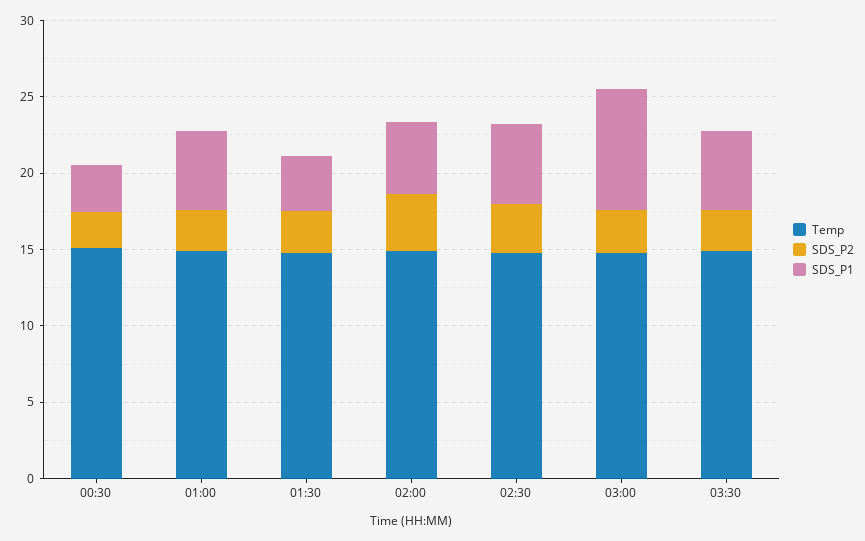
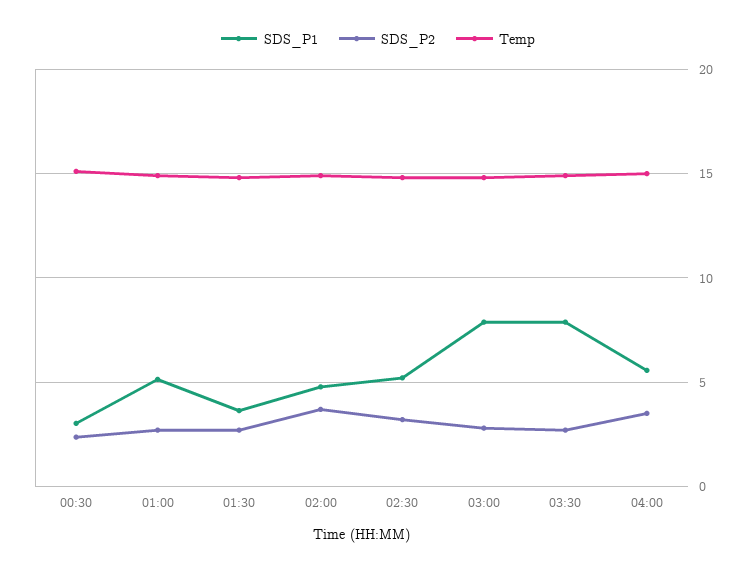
SDS_P1, 03:30: 5 -> 8
SDS_P1, 04:00: none -> 5.5
SDS_P2, 04:00: none -> 3.5
Temp, 04:00: none -> 15

